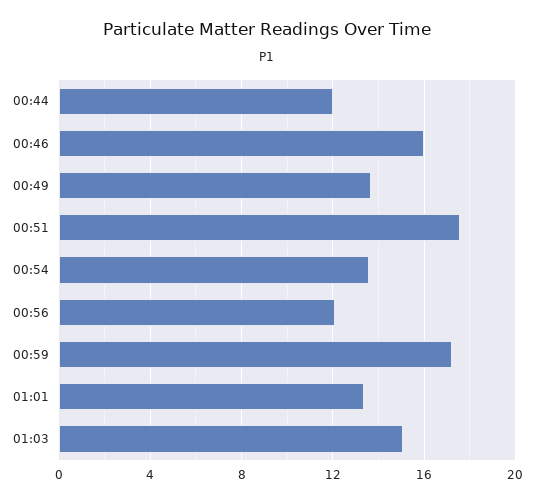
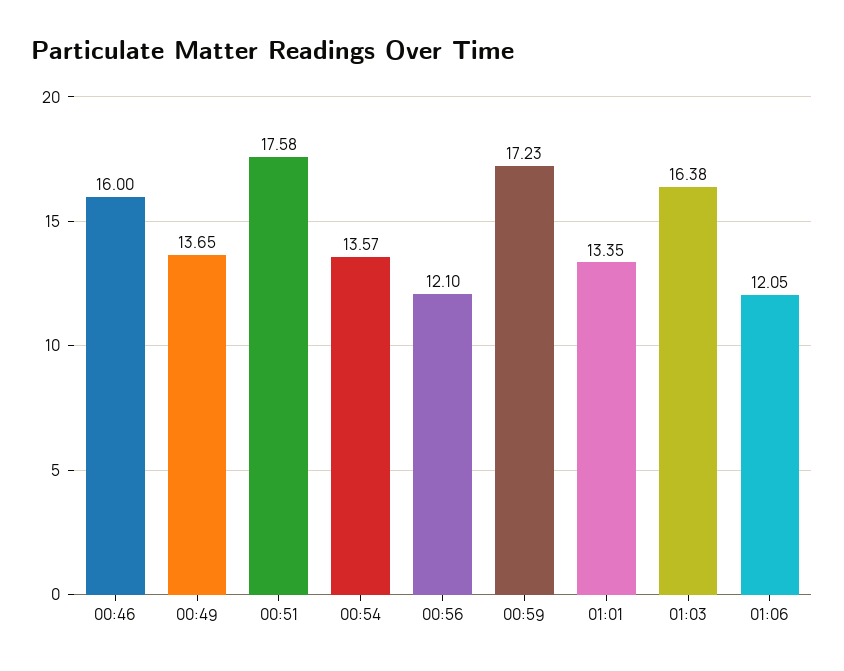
00:44: 12 -> none
01:03: 15 -> 16.38
01:06: none -> 12.05

